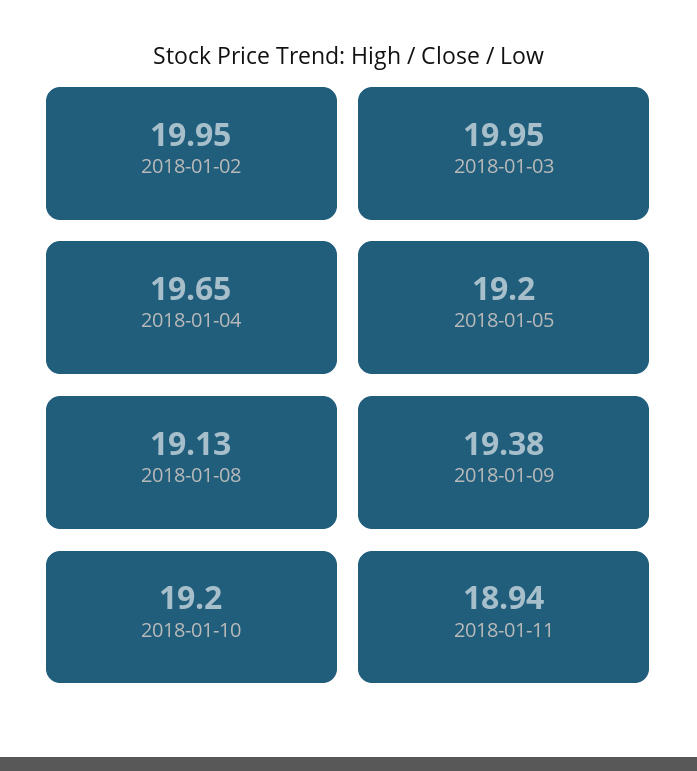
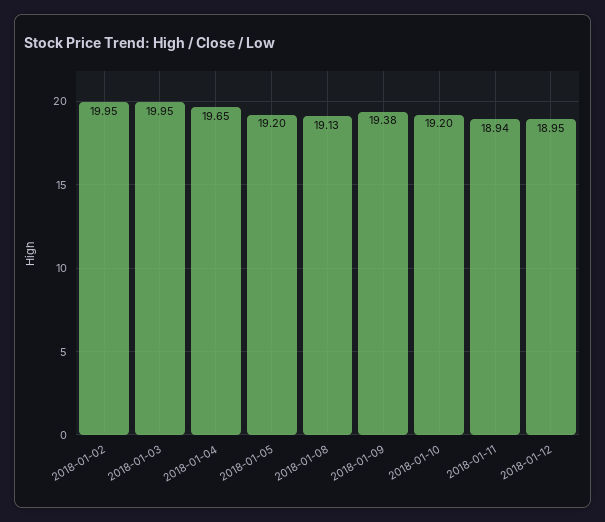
2018-01-12: none -> 18.95

